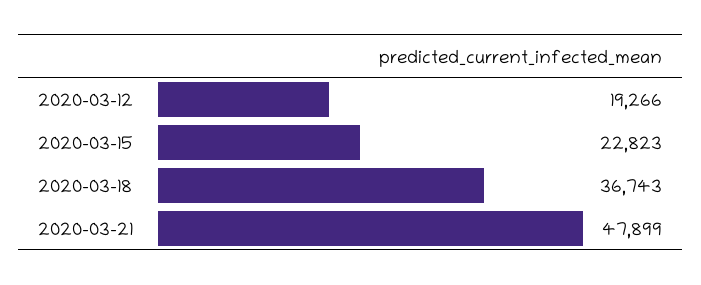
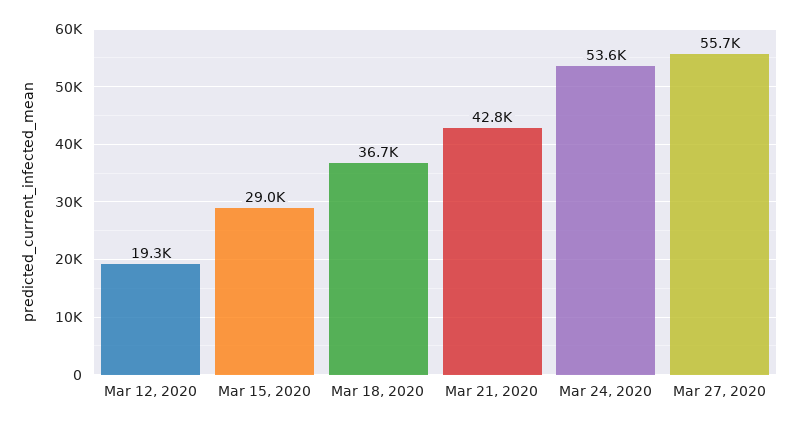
2020-03-15: 22823 -> 29000
2020-03-21: 47899 -> 42800
Mar 24, 2020: none -> 53600
Mar 27, 2020: none -> 55700

